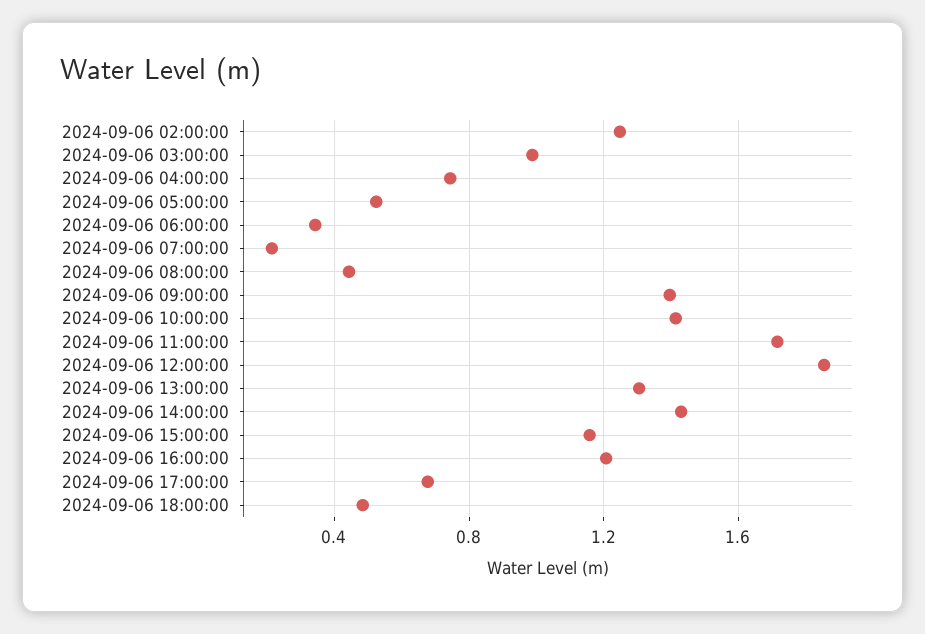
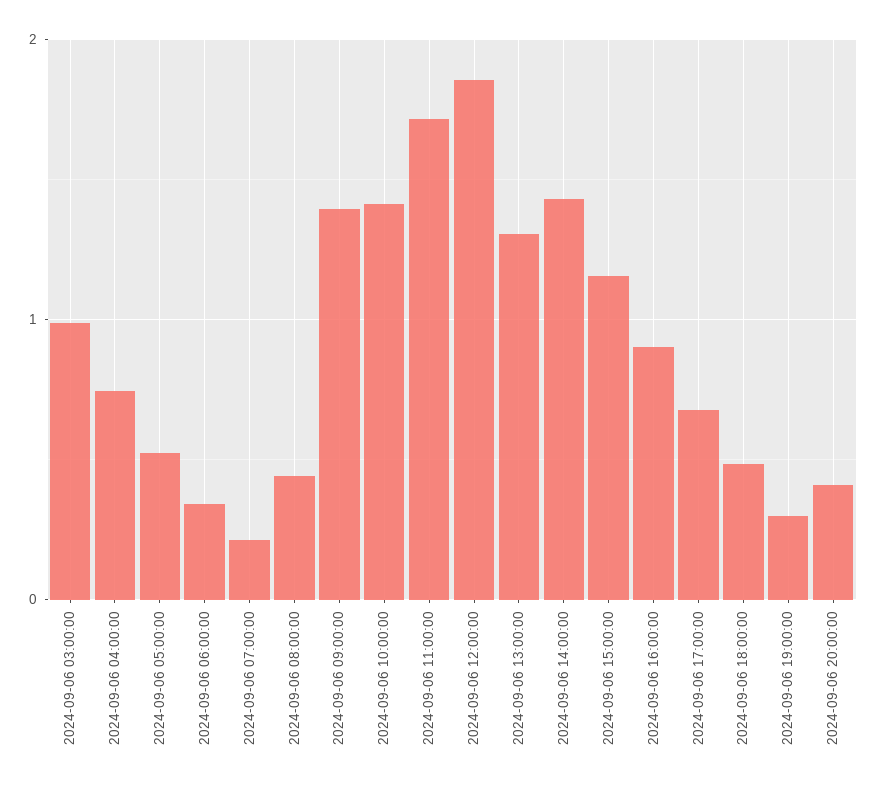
2024-09-06 02:00:00: 1.25 -> none
2024-09-06 16:00:00: 1.2 -> 0.9
2024-09-06 19:00:00: none -> 0.3
2024-09-06 20:00:00: none -> 0.4

